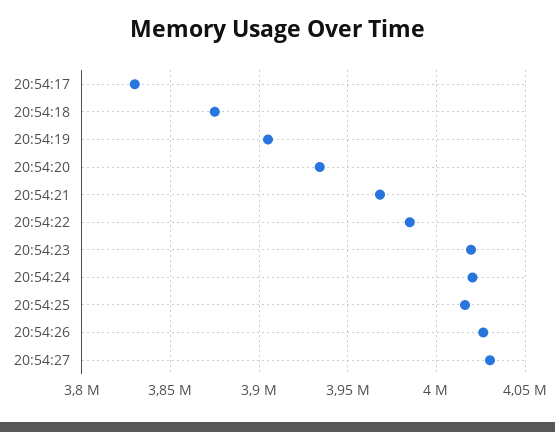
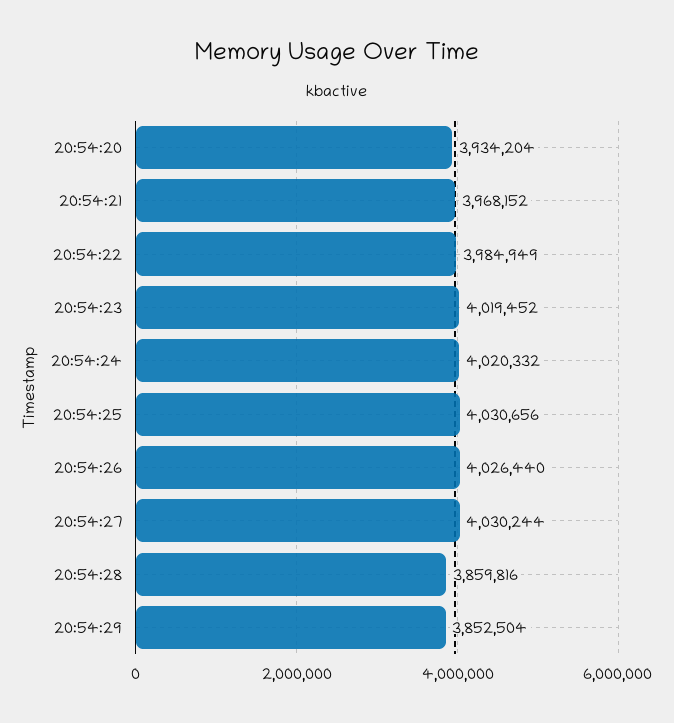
20:54:17: 3830000 -> none
20:54:18: 3875000 -> none
20:54:19: 3905000 -> none
20:54:25: 4015000 -> 4030656
20:54:28: none -> 3859816
20:54:29: none -> 3852504

